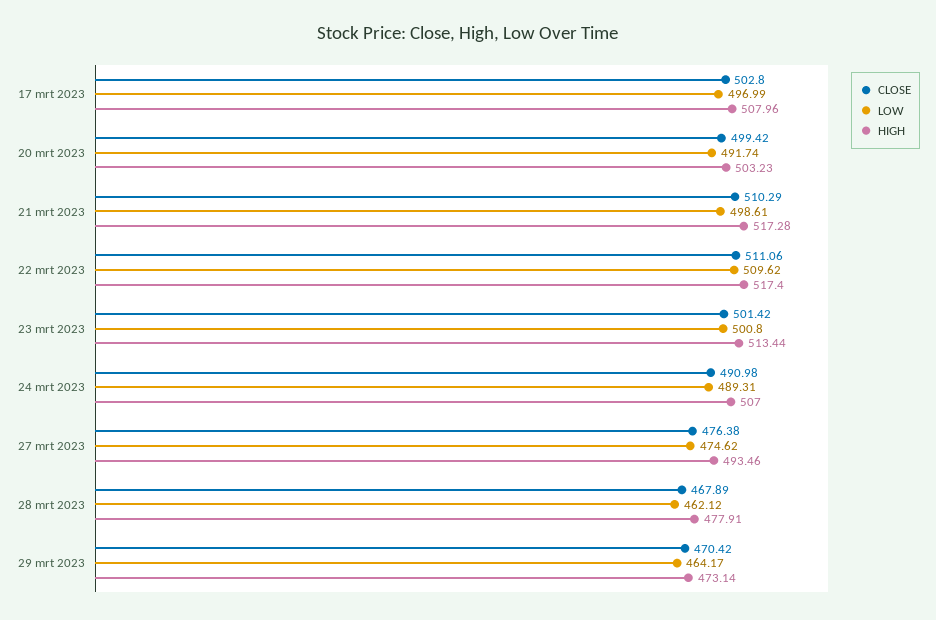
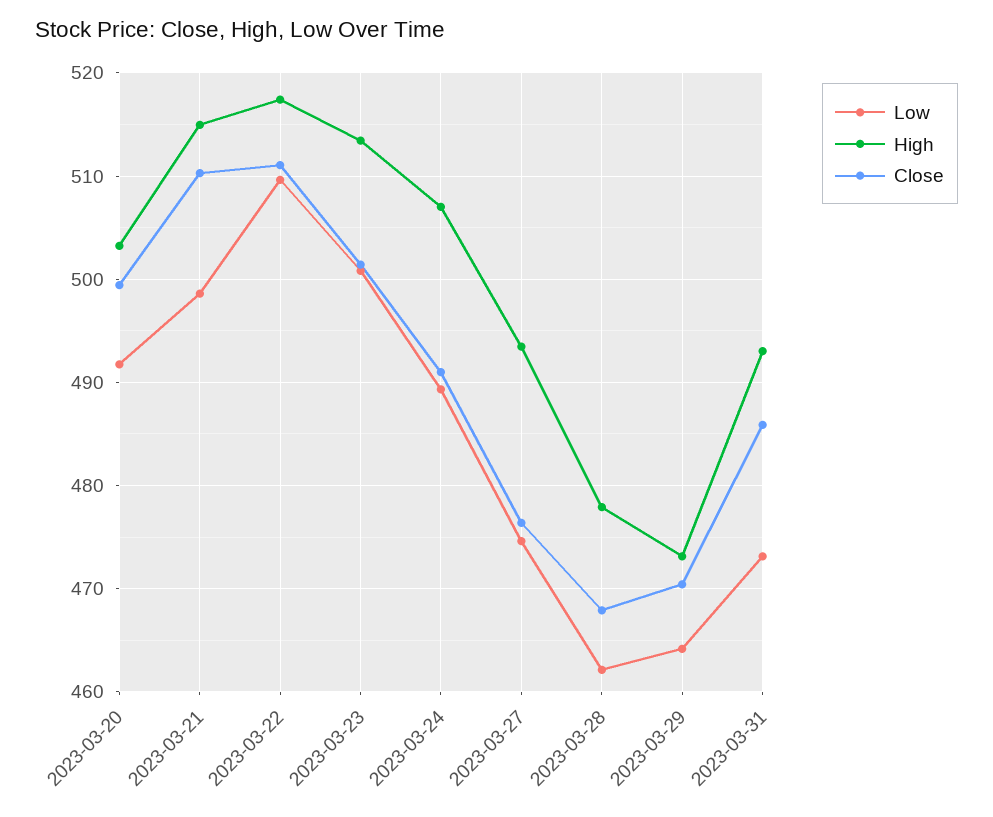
CLOSE, 17 mrt 2023: 502.8 -> none
LOW, 17 mrt 2023: 496.99 -> none
HIGH, 17 mrt 2023: 507.96 -> none
HIGH, 21 mrt 2023: 517.28 -> 515
LOW, 2023-03-31: none -> 473
HIGH, 2023-03-31: none -> 493
CLOSE, 2023-03-31: none -> 486

